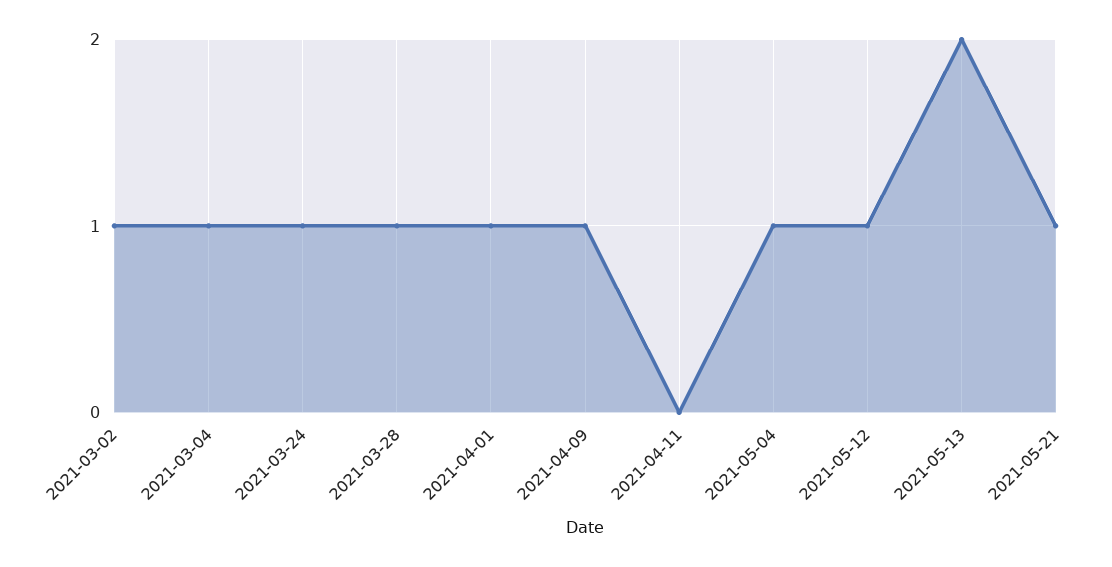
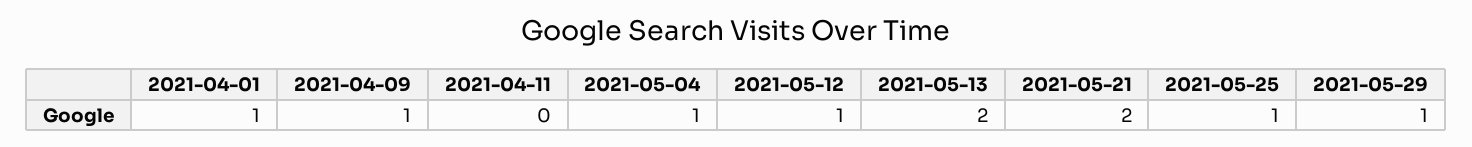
2021-03-02: 1 -> none
2021-03-04: 1 -> none
2021-03-24: 1 -> none
2021-03-28: 1 -> none
2021-05-21: 1 -> 2
2021-05-25: none -> 1
2021-05-29: none -> 1

